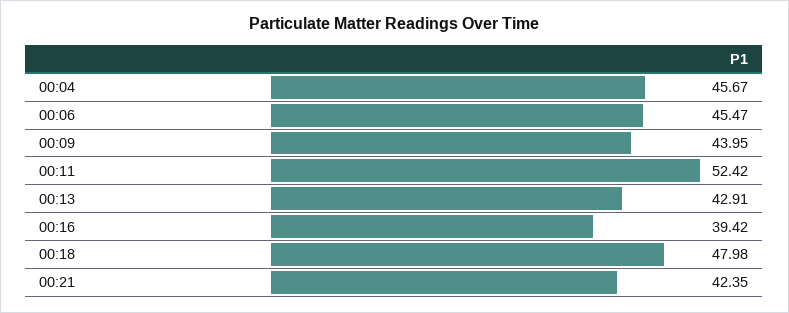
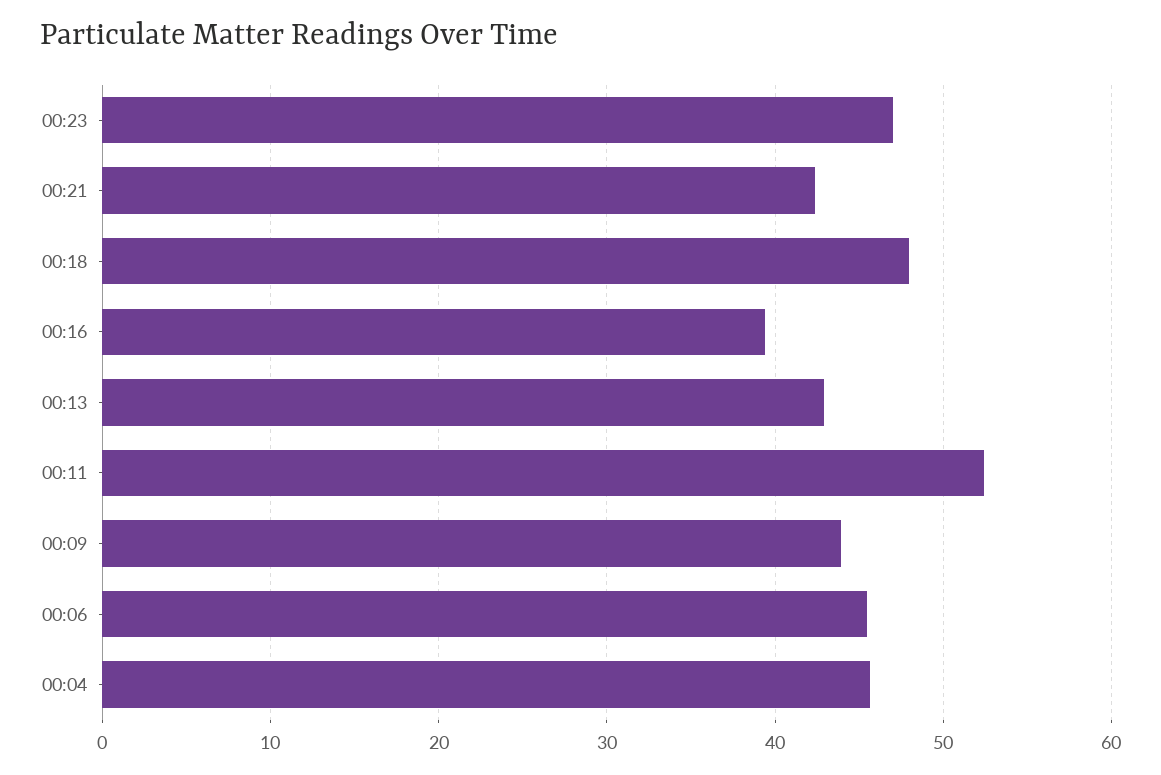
00:23: none -> 47

